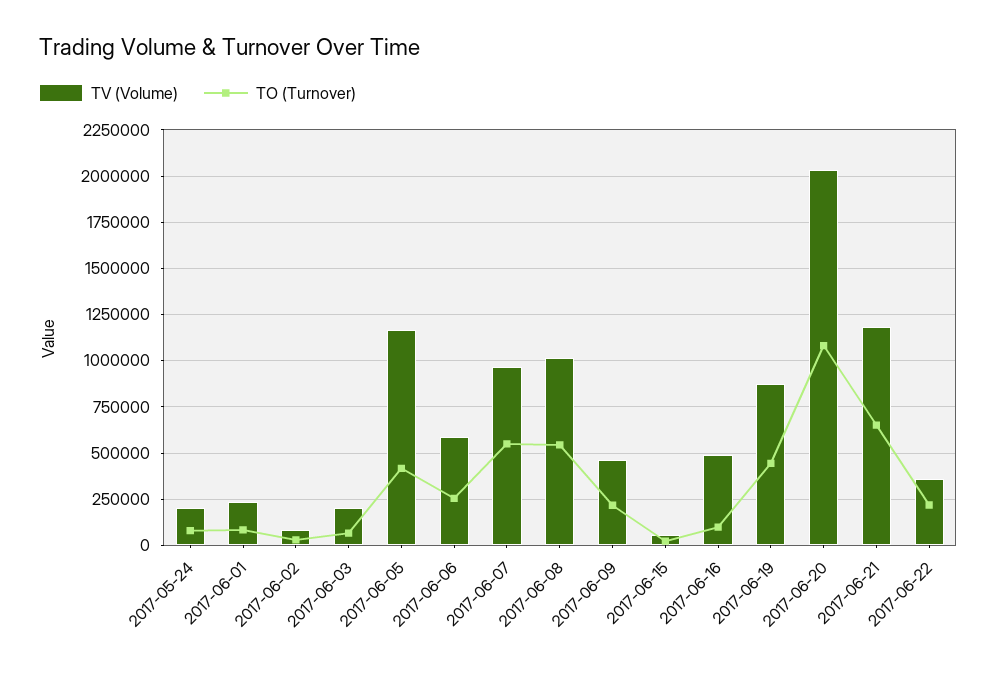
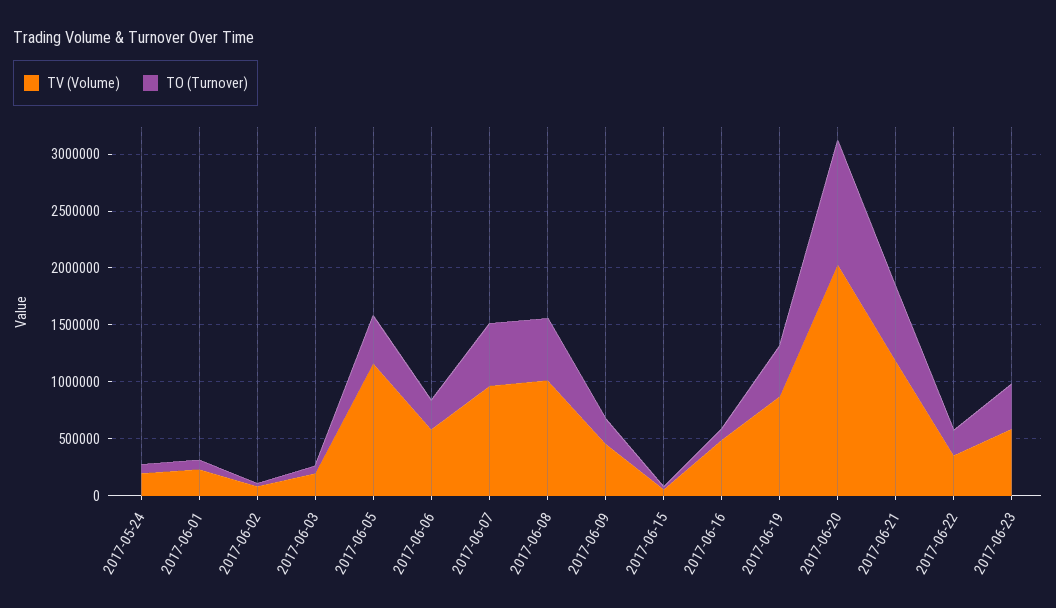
TV (Volume), 2017-06-23: none -> 600000
TO (Turnover), 2017-06-23: none -> 400000

